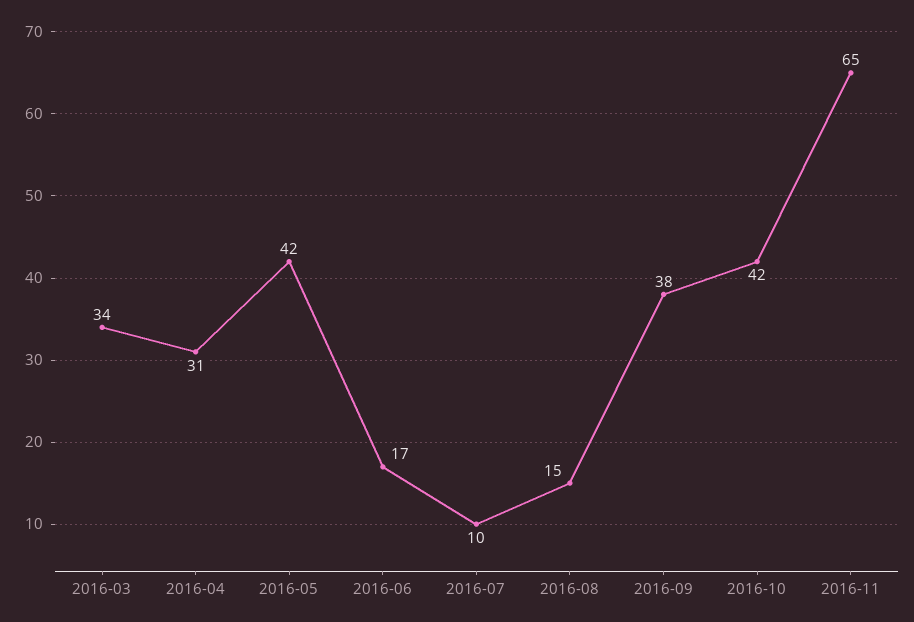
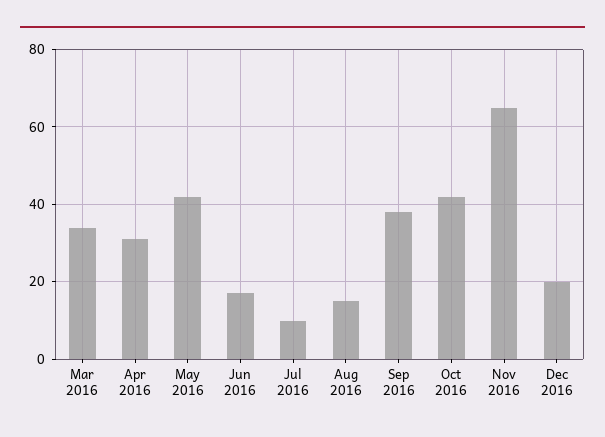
Dec 2016: none -> 20

